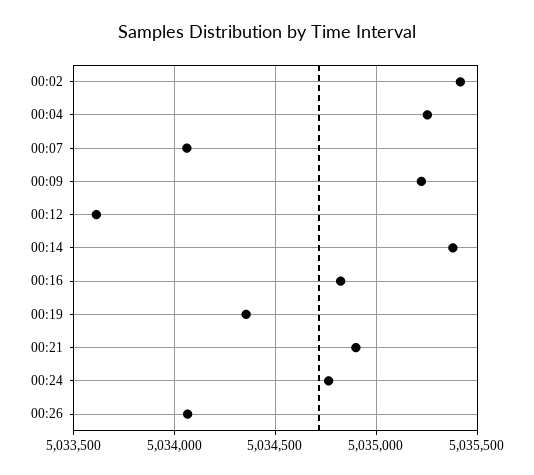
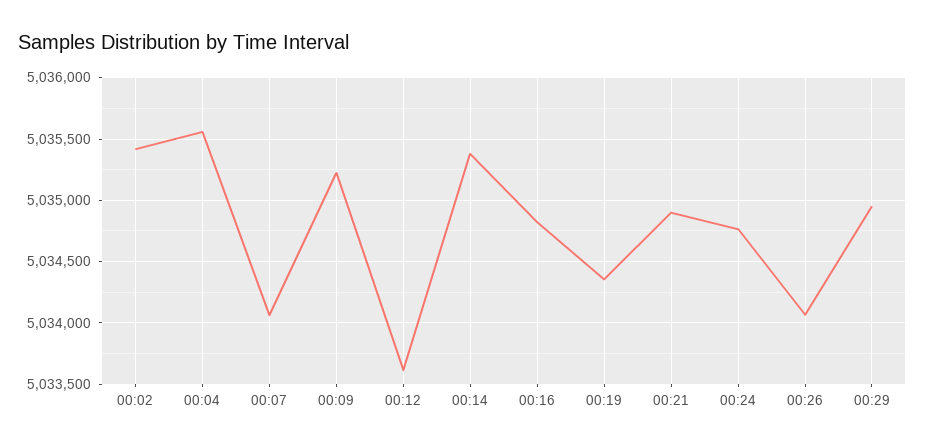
00:04: 5035250 -> 5035550
00:29: none -> 5034950

